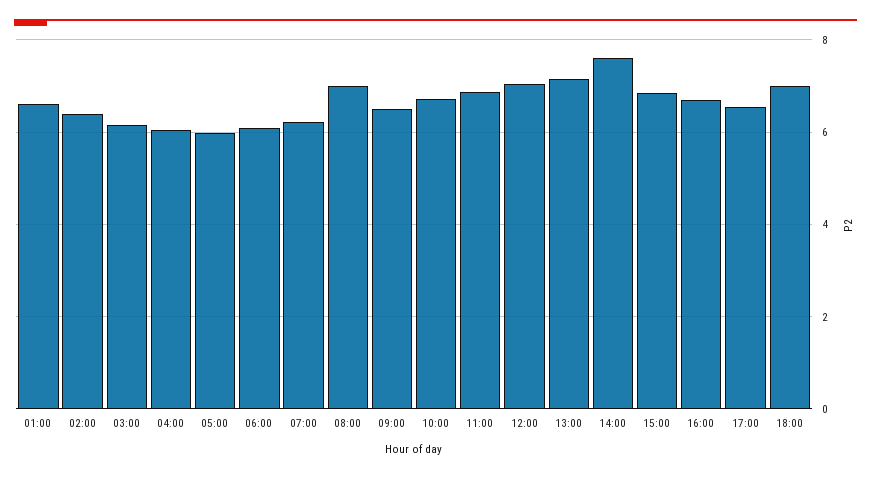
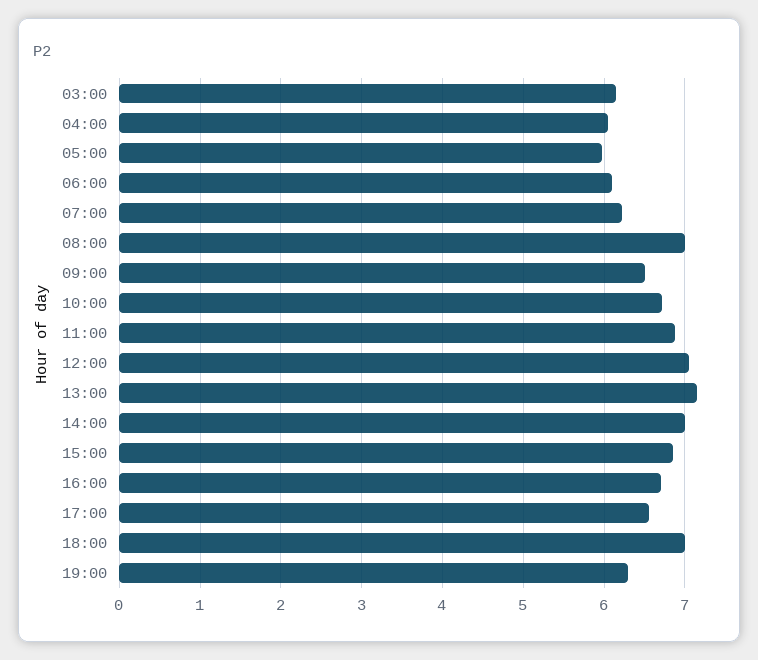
01:00: 6.6 -> none
02:00: 6.4 -> none
14:00: 7.6 -> 7
19:00: none -> 6.3

